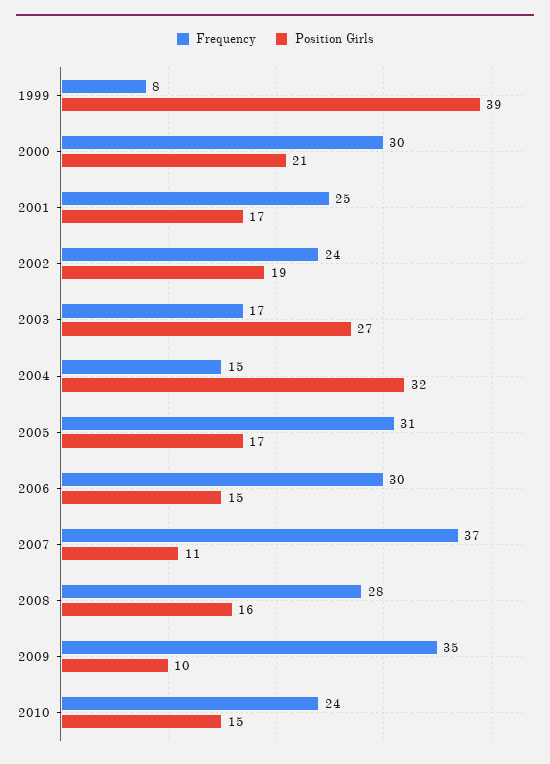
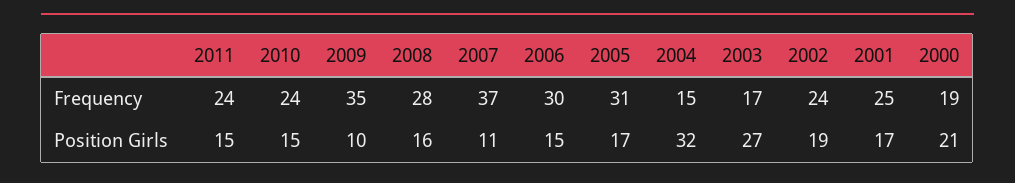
Frequency, 1999: 8 -> none
Position Girls, 1999: 39 -> none
Frequency, 2000: 30 -> 19
Frequency, 2011: none -> 24
Position Girls, 2011: none -> 15

